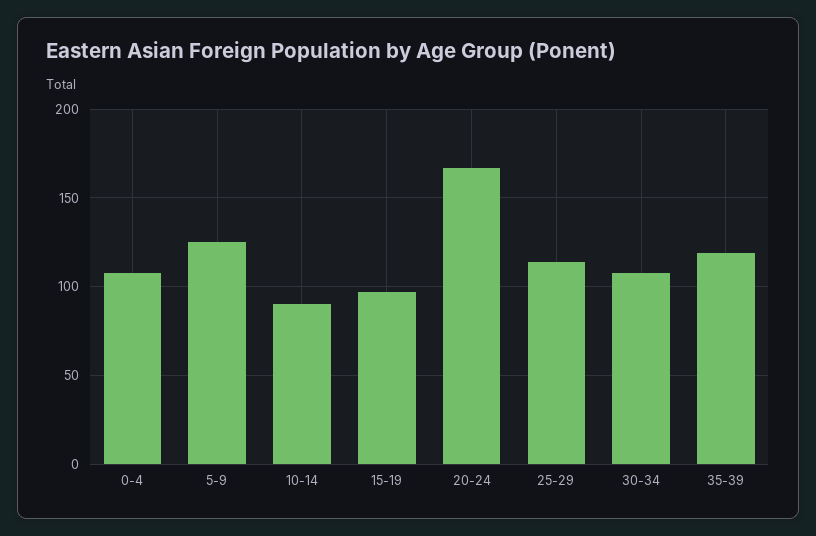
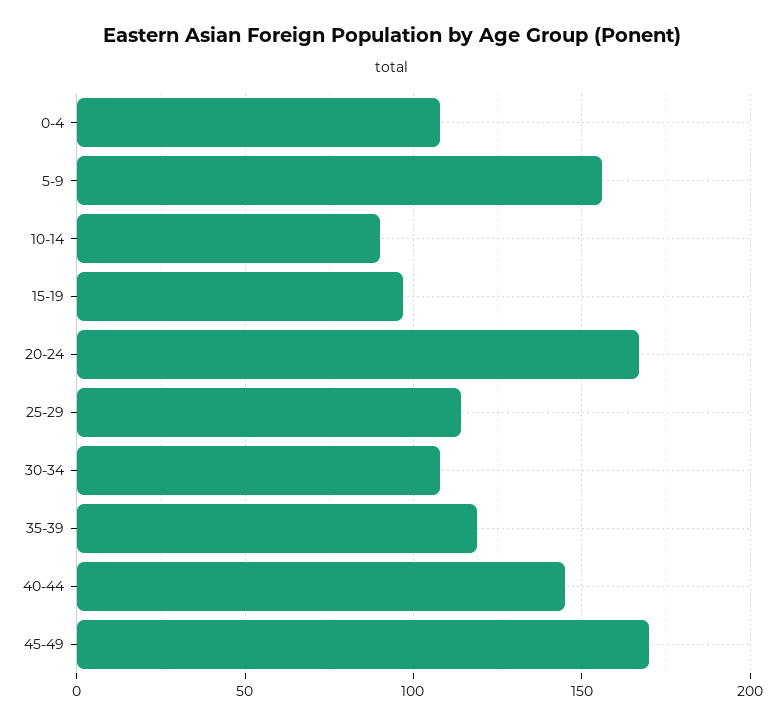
5-9: 125 -> 155
40-44: none -> 145
45-49: none -> 170

